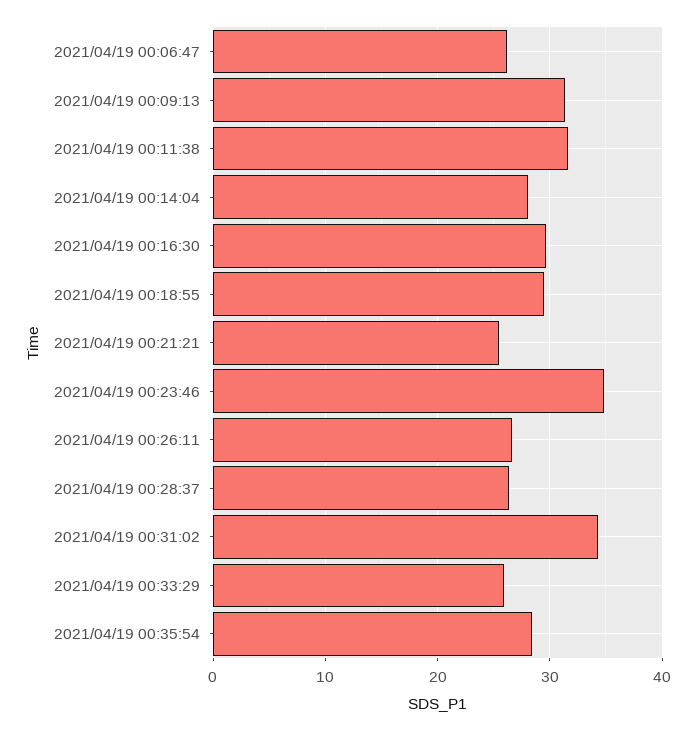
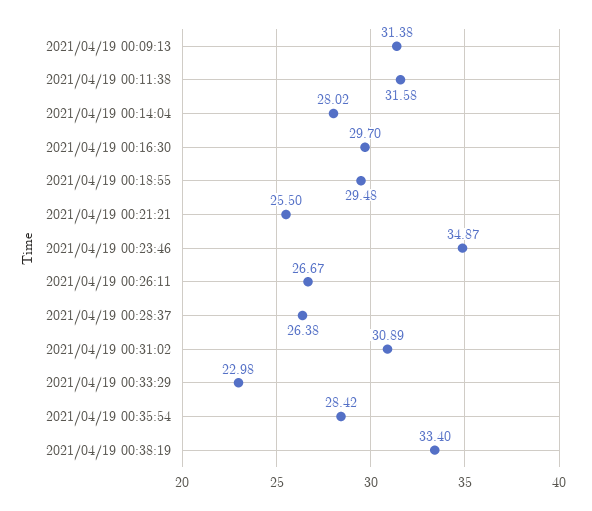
2021/04/19 00:06:47: 26 -> none
2021/04/19 00:31:02: 34 -> 30.89
2021/04/19 00:33:29: 26 -> 22.98
2021/04/19 00:38:19: none -> 33.4

